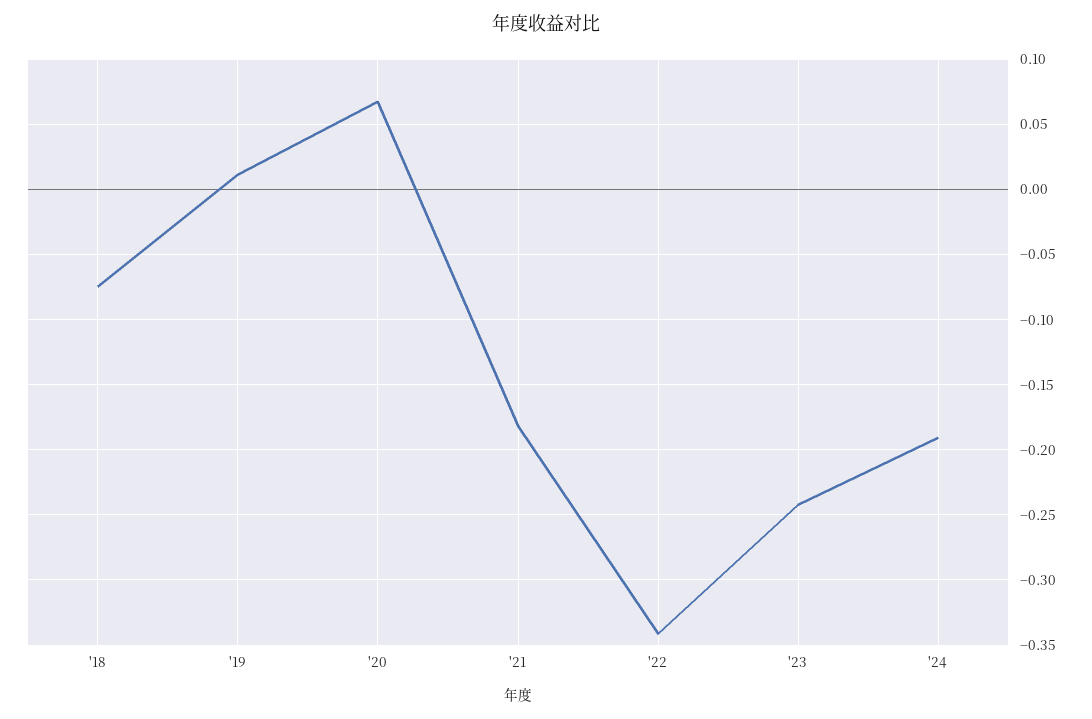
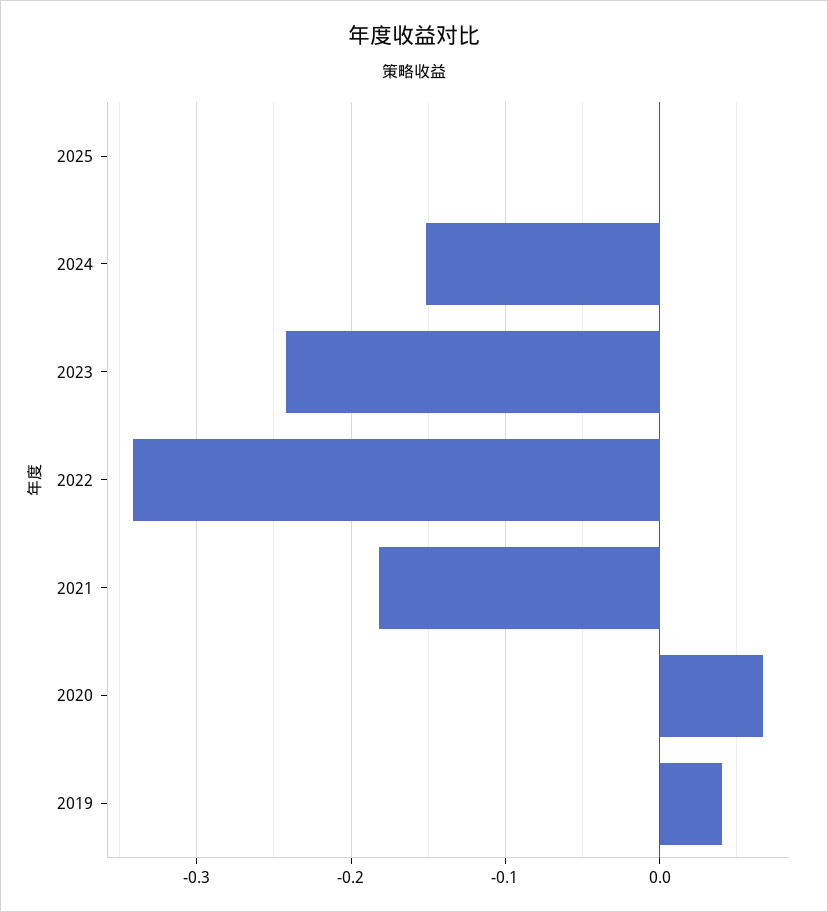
'18: -0.075 -> none
'19: 0.01 -> 0.04
'24: -0.19 -> -0.15
2025: none -> 0

